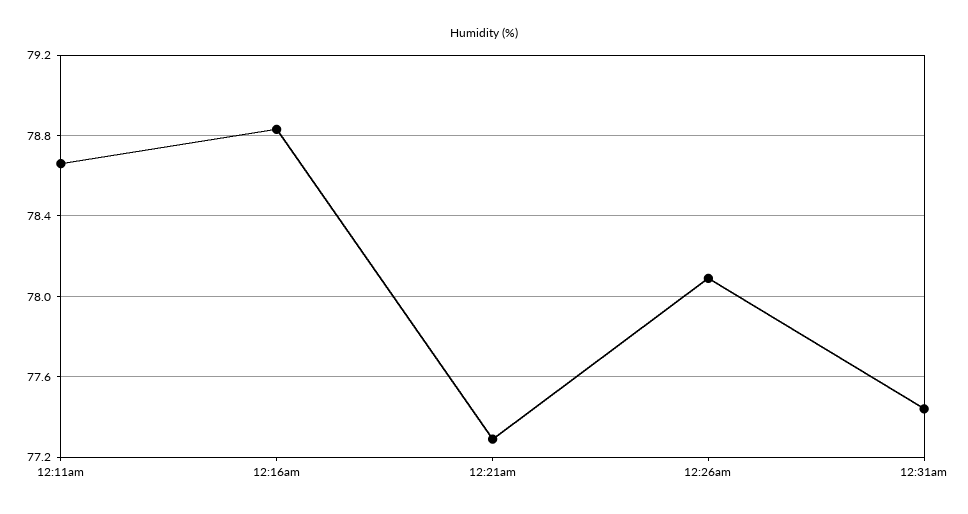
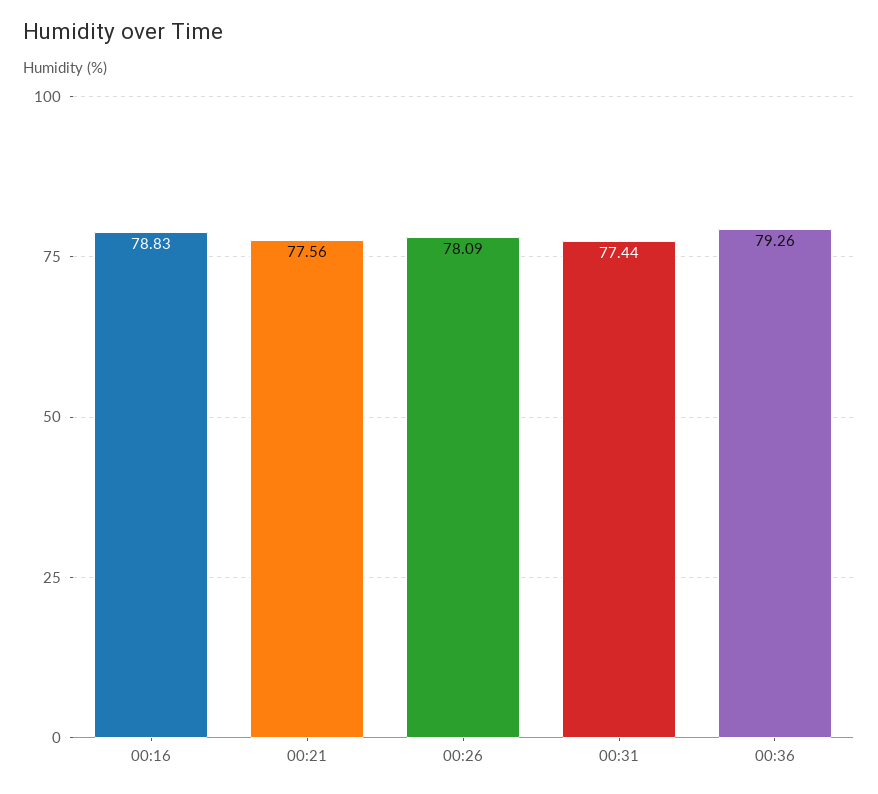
12:11am: 78.65 -> none
12:21am: 77.3 -> 77.56
00:36: none -> 79.26

